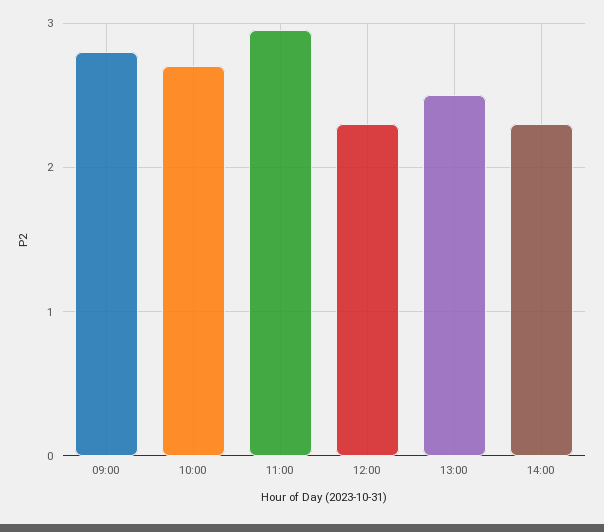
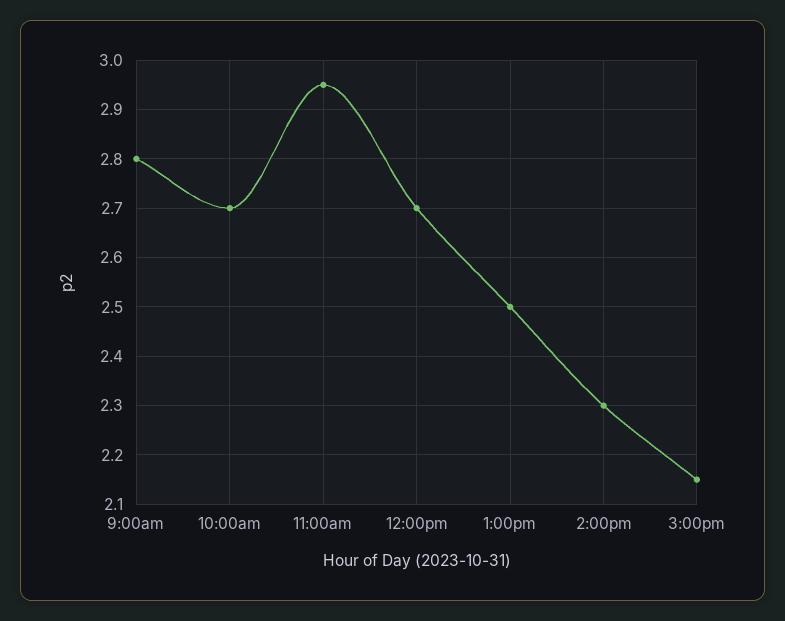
12:00: 2.3 -> 2.7
3:00pm: none -> 2.15

